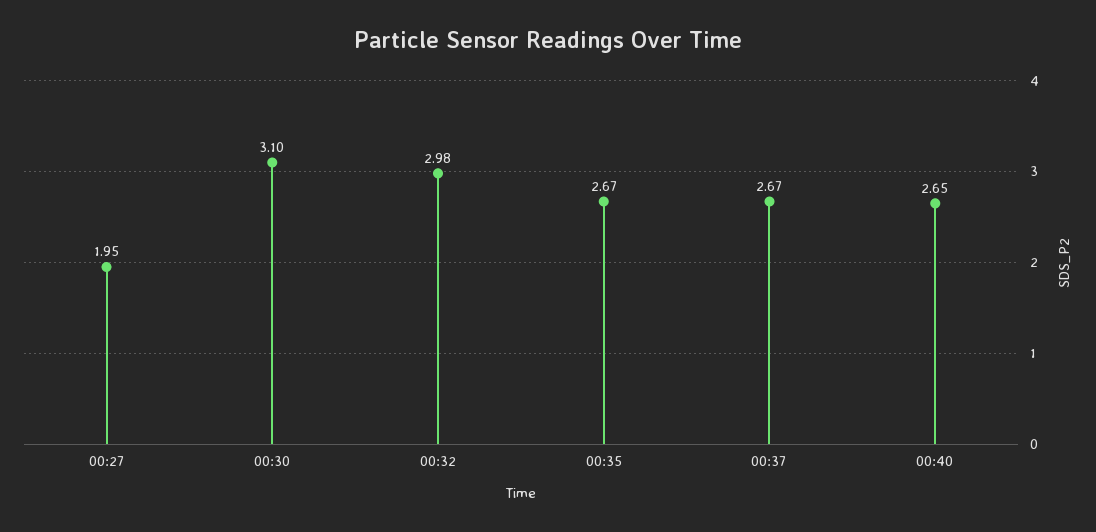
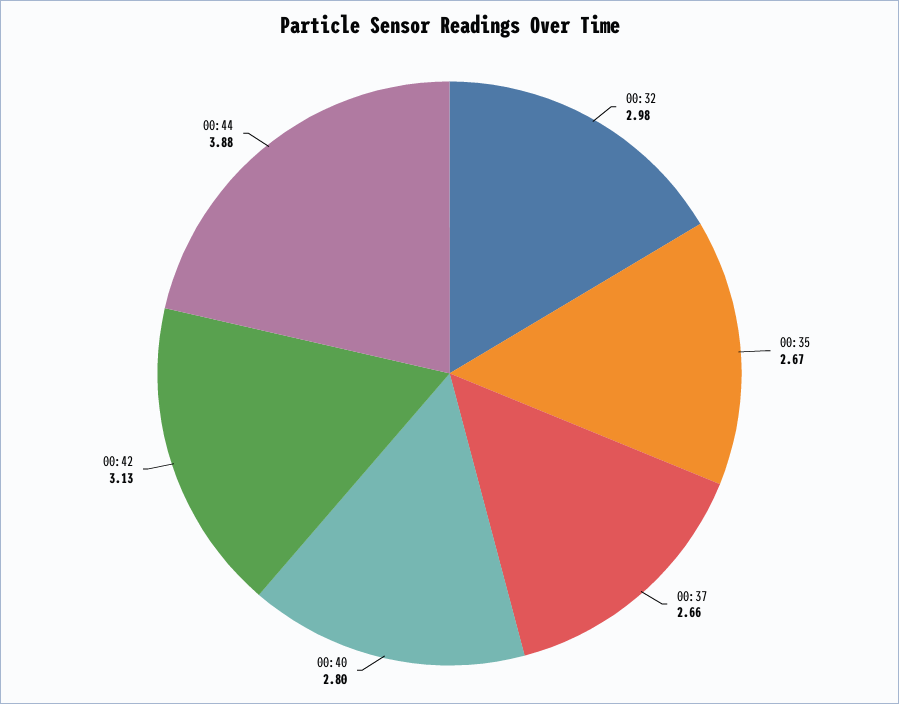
00:27: 1.95 -> none
00:30: 3.1 -> none
00:37: 2.67 -> 2.66
00:40: 2.65 -> 2.8
00:42: none -> 3.13
00:44: none -> 3.88

